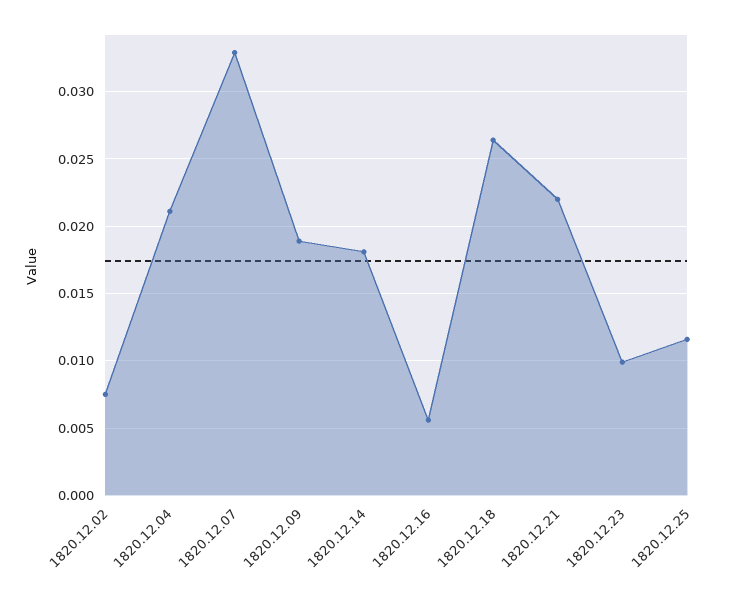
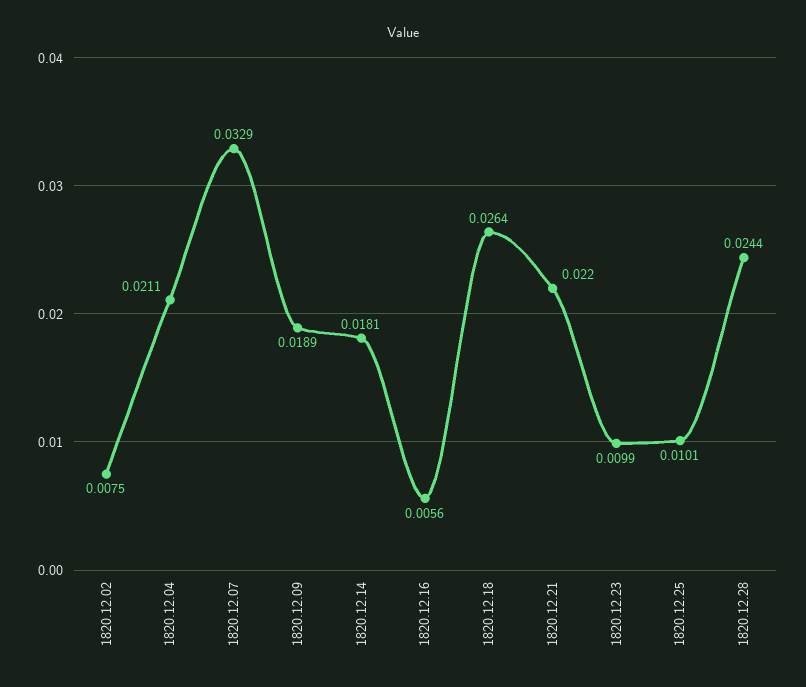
1820.12.25: 0.0115 -> 0.0101
1820.12.28: none -> 0.0244

